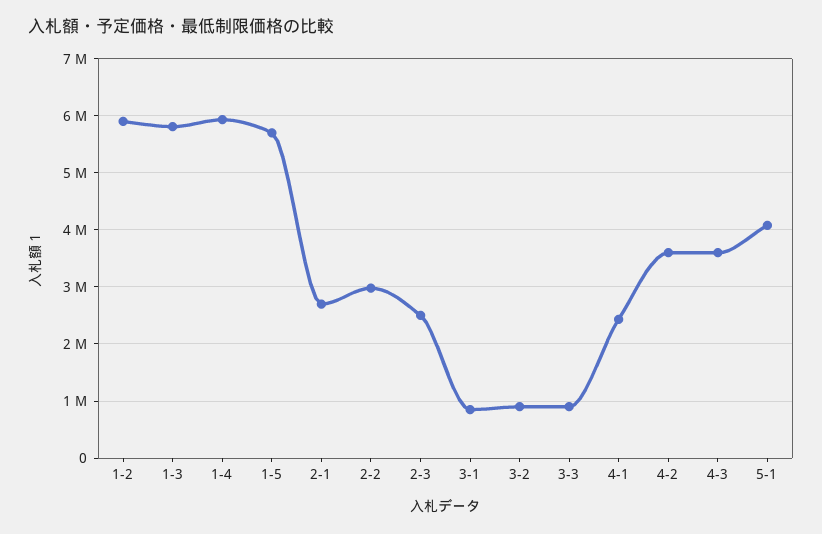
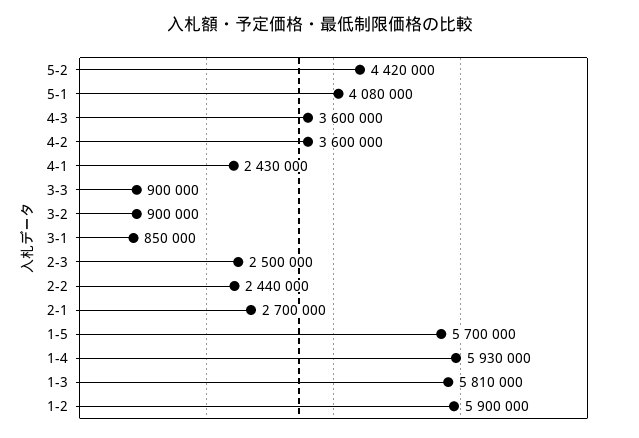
2-2: 3000000 -> 2440000
5-2: none -> 4420000

